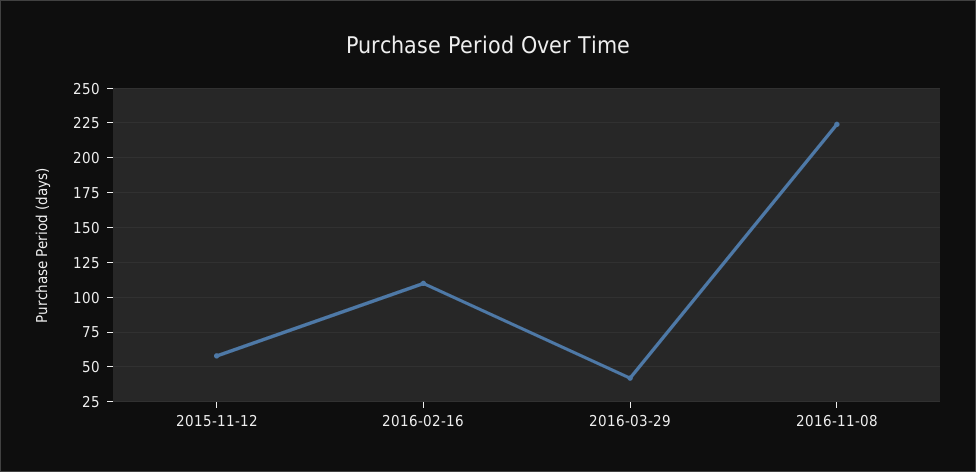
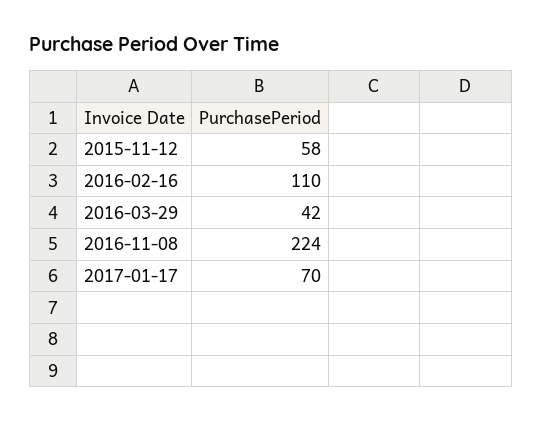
2017-01-17: none -> 70

